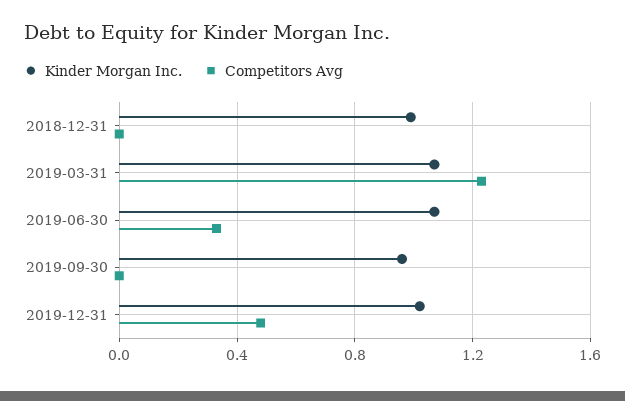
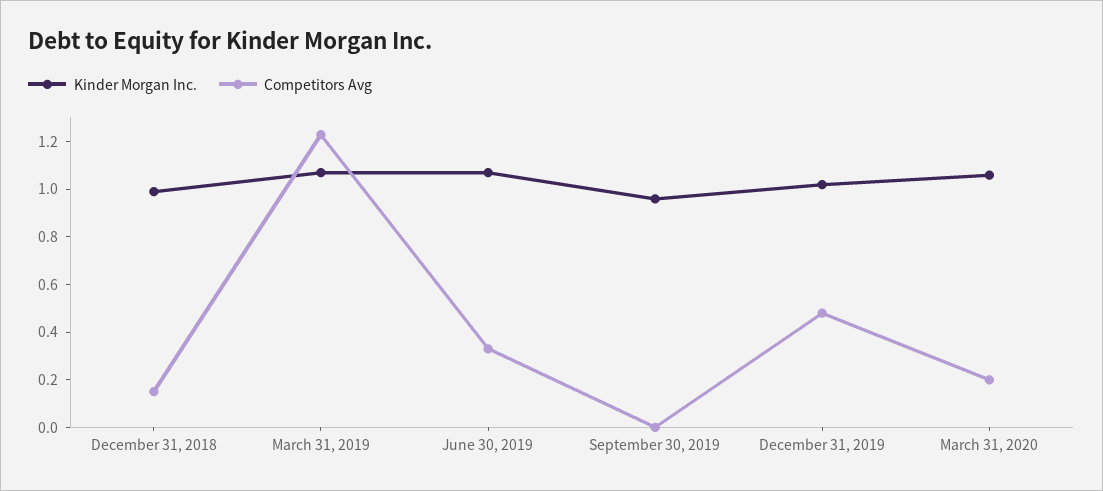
Competitors Avg, 2018-12-31: 0 -> 0.15
Kinder Morgan Inc., March 31, 2020: none -> 1.05
Competitors Avg, March 31, 2020: none -> 0.2

